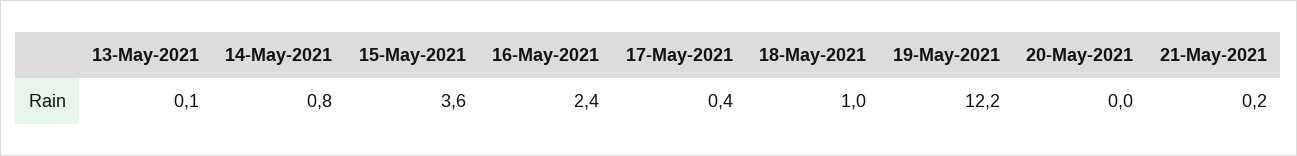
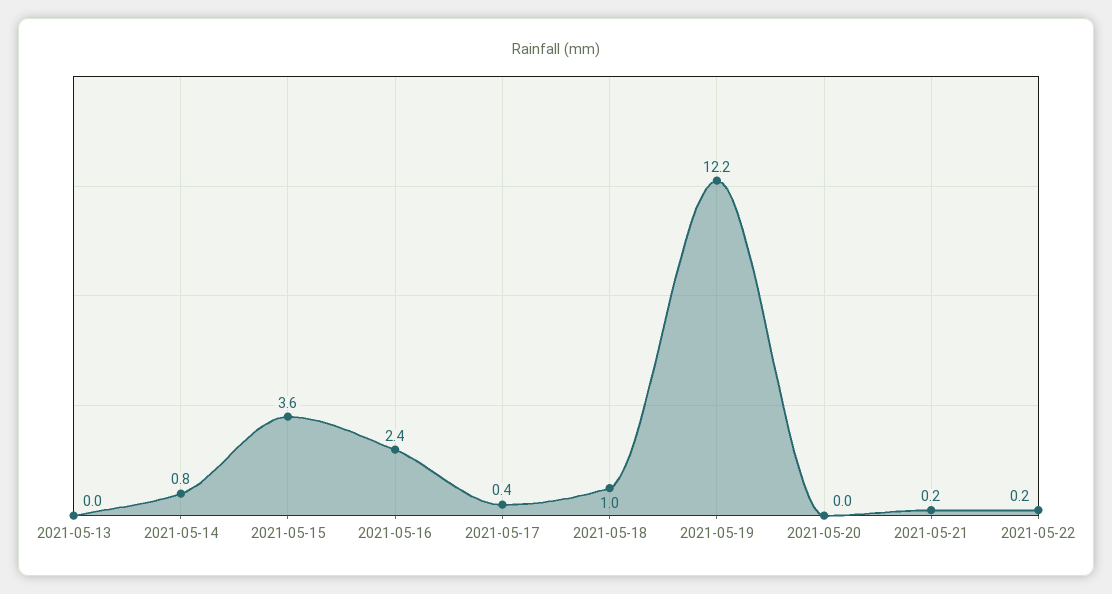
13-May-2021: 0.1 -> 0
2021-05-22: none -> 0.2

